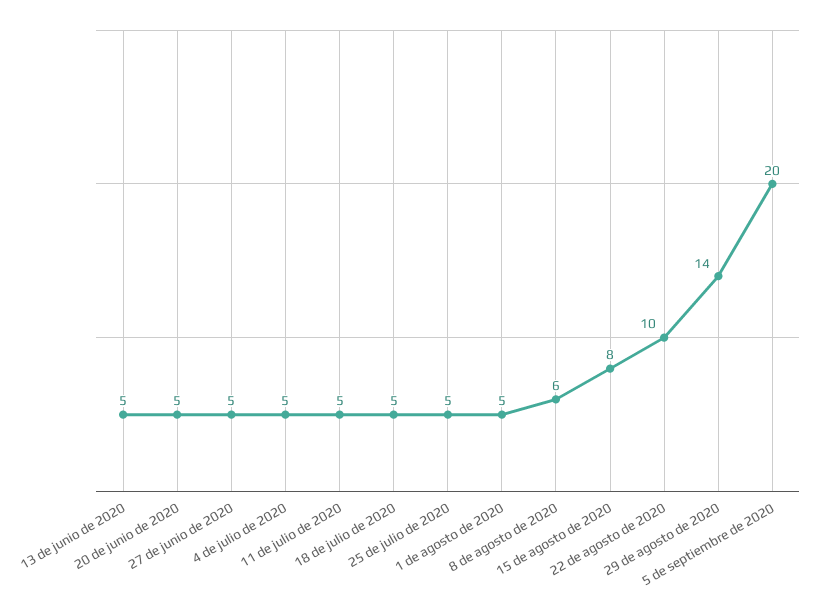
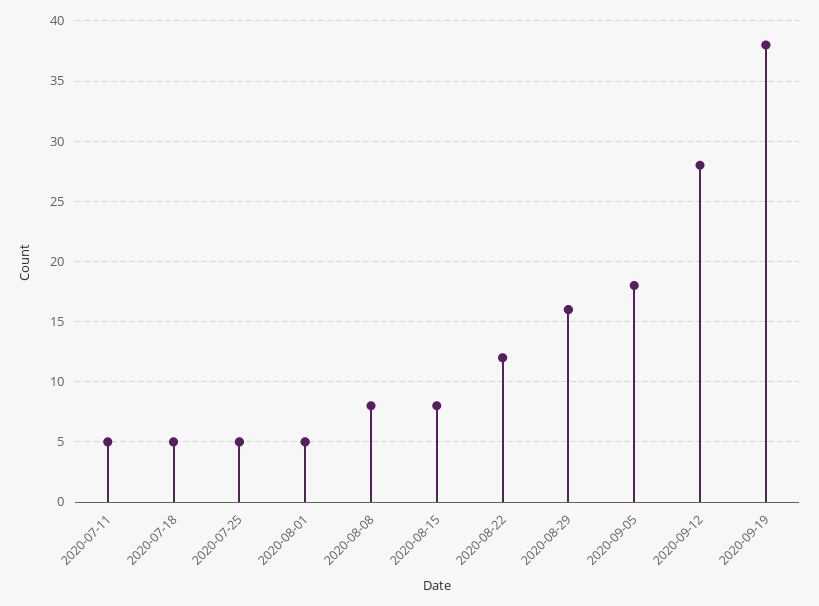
13 de junio de 2020: 5 -> none
20 de junio de 2020: 5 -> none
27 de junio de 2020: 5 -> none
4 de julio de 2020: 5 -> none
8 de agosto de 2020: 6 -> 8
22 de agosto de 2020: 10 -> 12
29 de agosto de 2020: 14 -> 16
5 de septiembre de 2020: 20 -> 18
2020-09-12: none -> 28
2020-09-19: none -> 38

